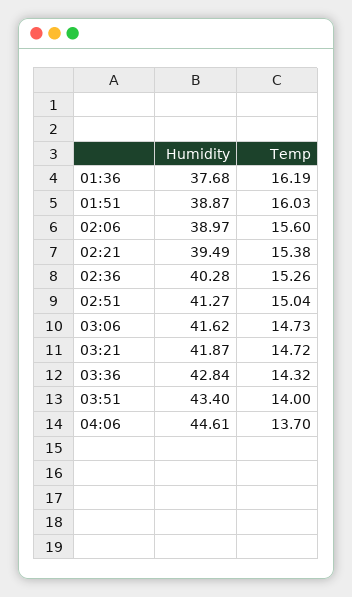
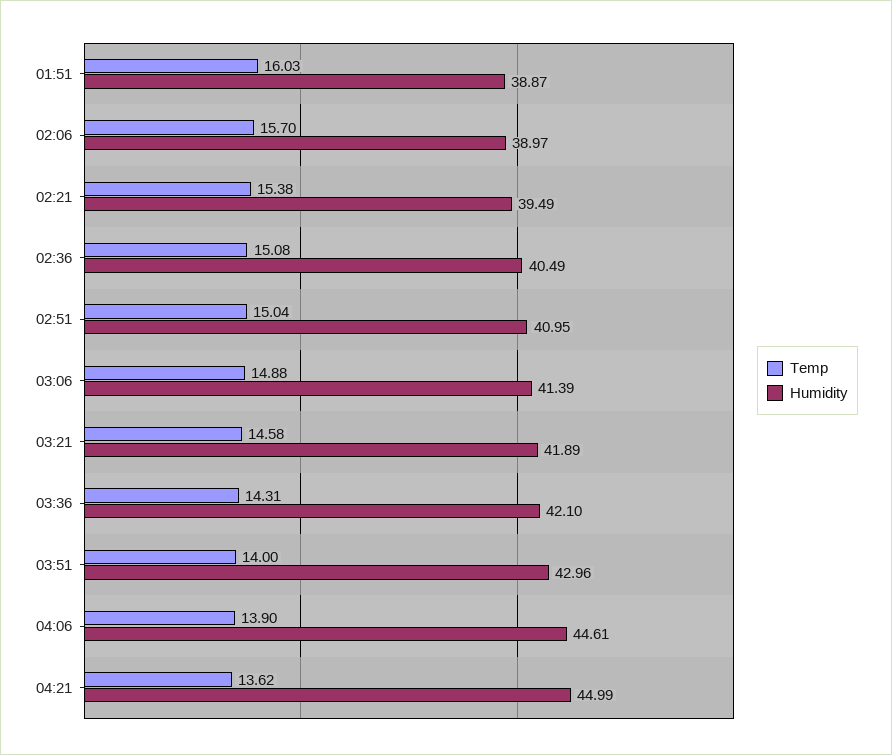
Humidity, 01:36: 37.68 -> none
Temp, 01:36: 16.19 -> none
Temp, 02:06: 15.6 -> 15.7
Humidity, 02:36: 40.28 -> 40.49
Temp, 02:36: 15.26 -> 15.08
Humidity, 02:51: 41.27 -> 40.95
Humidity, 03:06: 41.62 -> 41.39
Temp, 03:06: 14.73 -> 14.88
Humidity, 03:21: 41.87 -> 41.89
Temp, 03:21: 14.72 -> 14.58
Humidity, 03:36: 42.84 -> 42.1
Temp, 03:36: 14.32 -> 14.31
Humidity, 03:51: 43.4 -> 42.96
Temp, 04:06: 13.7 -> 13.9
Temp, 04:21: none -> 13.62
Humidity, 04:21: none -> 44.99

